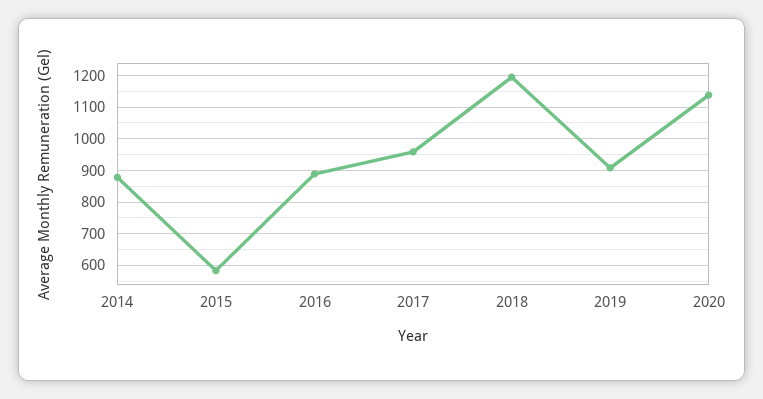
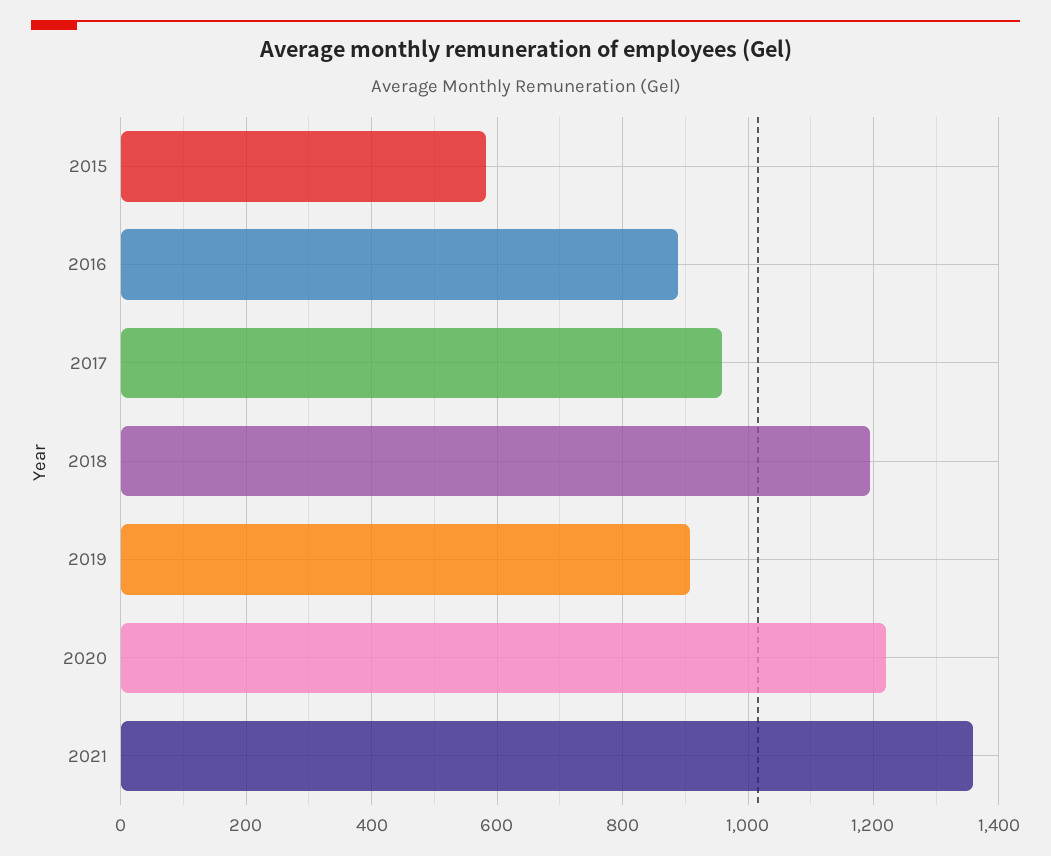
2014: 880 -> none
2020: 1140 -> 1220
2021: none -> 1360

